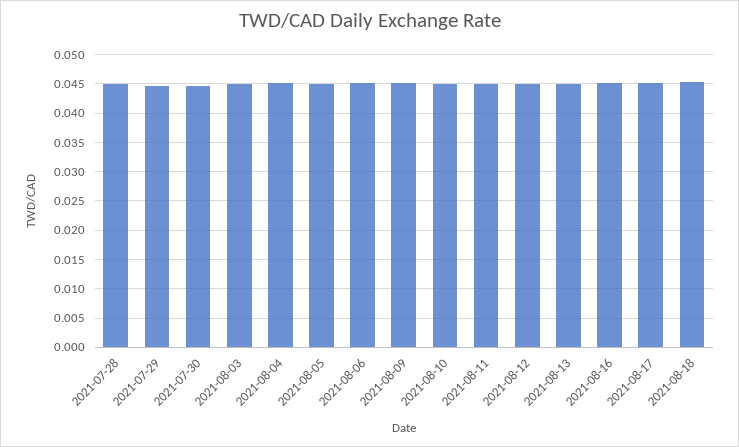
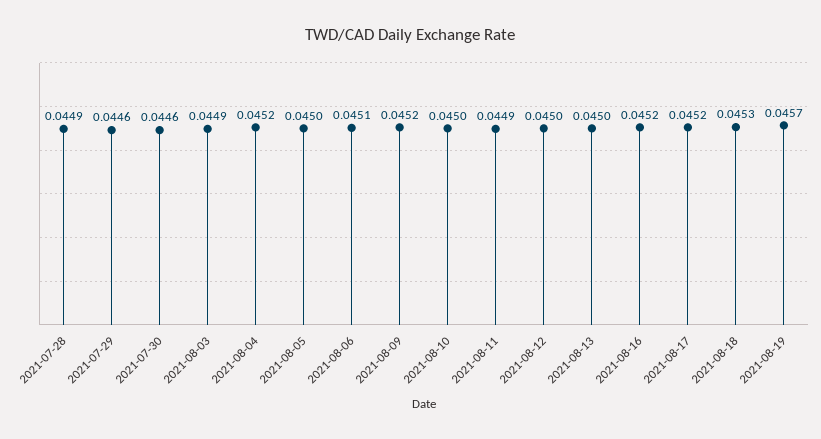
2021-08-19: none -> 0.0457

